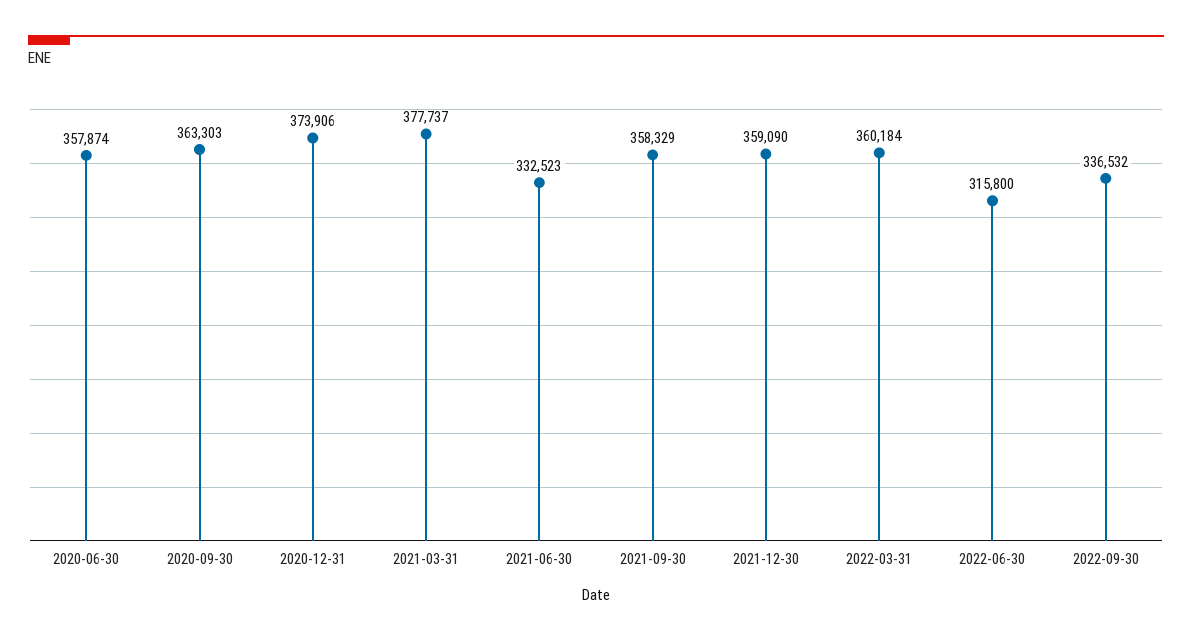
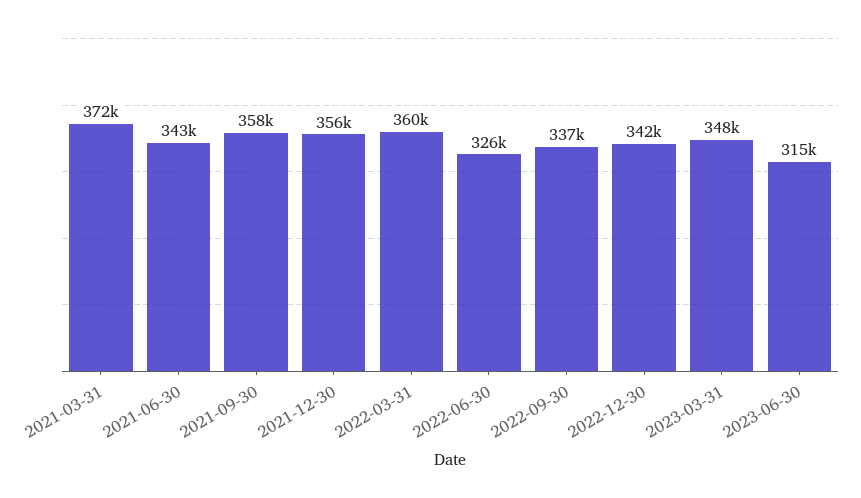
2020-06-30: 357874 -> none
2020-09-30: 363303 -> none
2020-12-31: 373906 -> none
2021-03-31: 377737 -> 372000
2021-06-30: 332523 -> 343000
2021-12-30: 359090 -> 356000
2022-06-30: 315800 -> 326000
2022-12-30: none -> 342000
2023-03-31: none -> 348000
2023-06-30: none -> 315000

